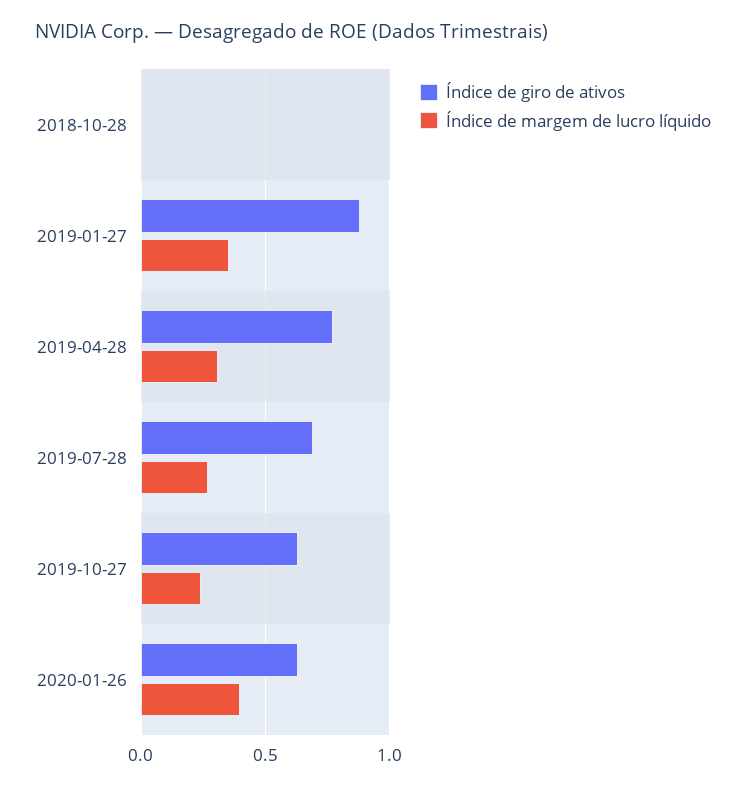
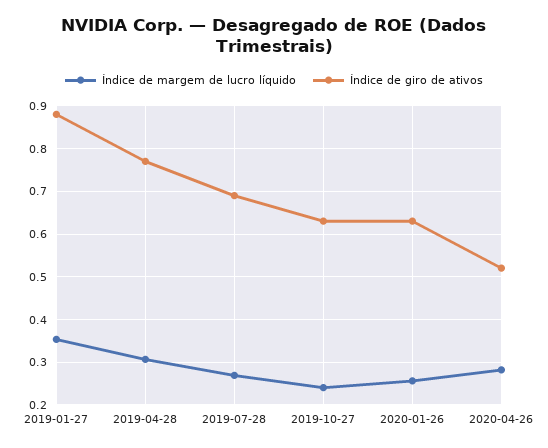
Índice de giro de ativos, 2018-10-28: 0 -> none
Índice de margem de lucro líquido, 2018-10-28: 0 -> none
Índice de margem de lucro líquido, 2020-01-26: 0.4 -> 0.26
Índice de margem de lucro líquido, 2020-04-26: none -> 0.28
Índice de giro de ativos, 2020-04-26: none -> 0.52

